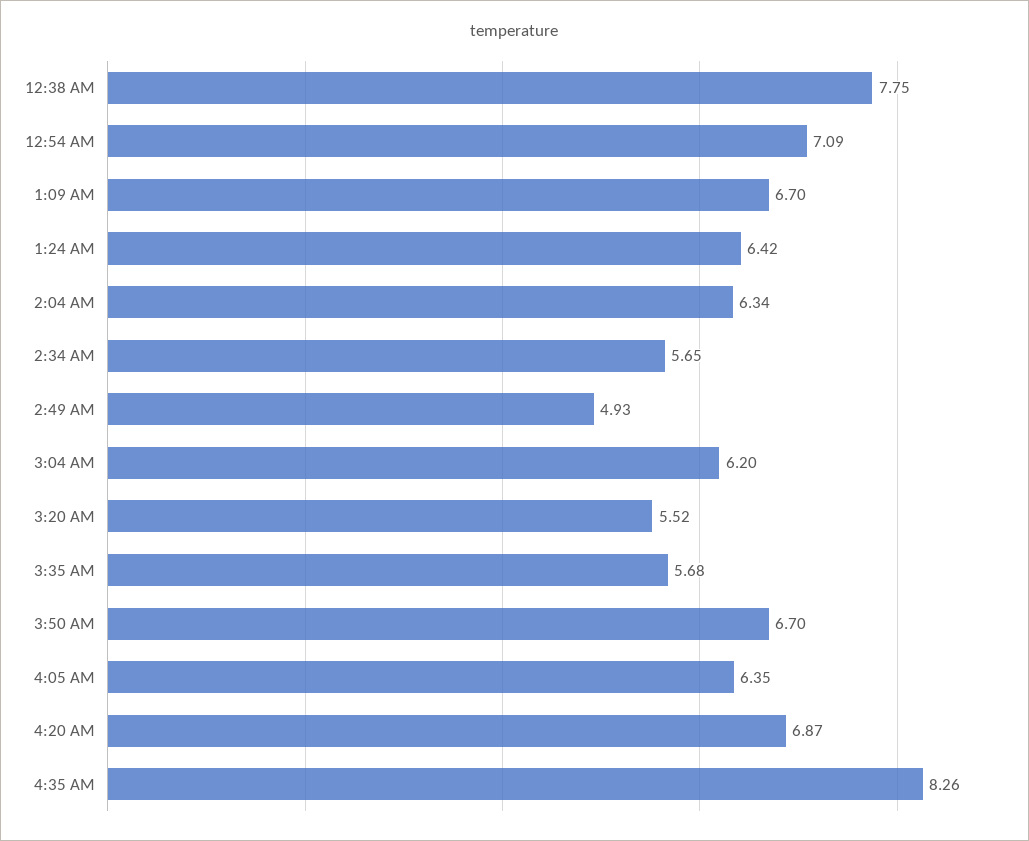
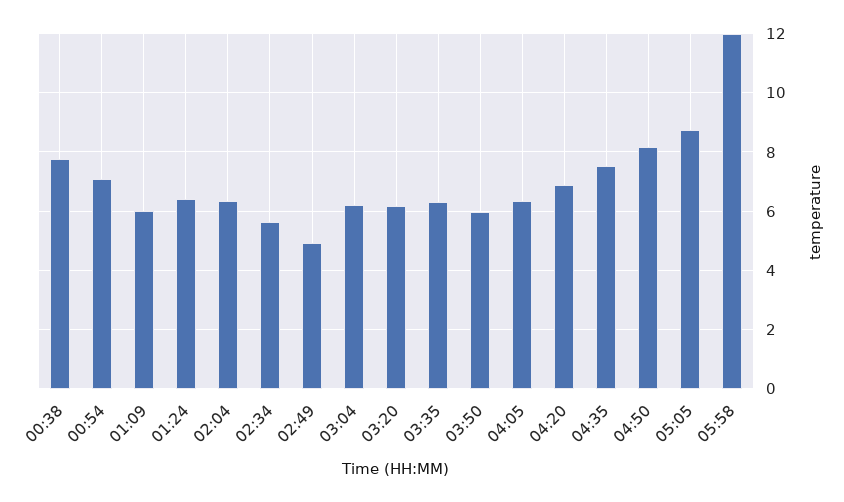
1:09 AM: 6.7 -> 6
3:20 AM: 5.52 -> 6.25
3:35 AM: 5.68 -> 6.25
3:50 AM: 6.7 -> 6
4:35 AM: 8.26 -> 7.5
04:50: none -> 8.25
05:05: none -> 8.75
05:58: none -> 12

